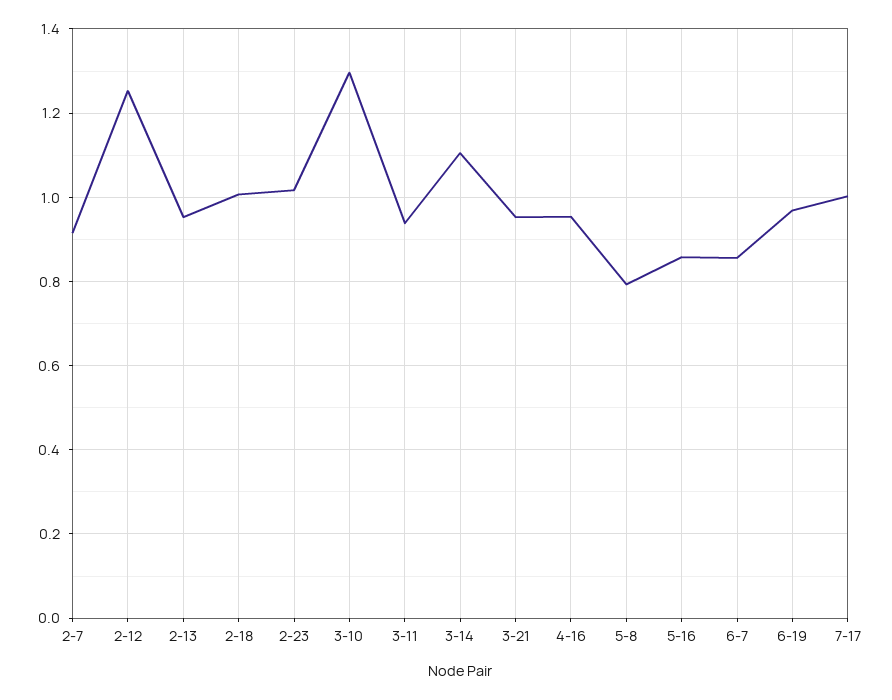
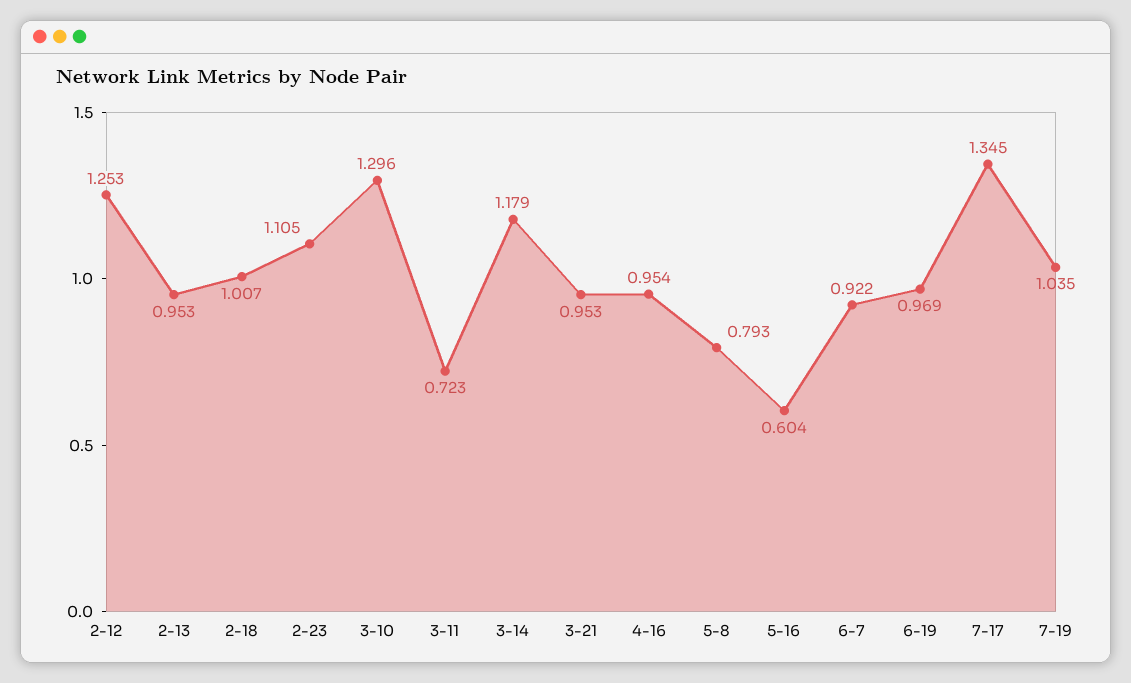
2-7: 0.92 -> none
2-23: 1.02 -> 1.105
3-11: 0.94 -> 0.723
3-14: 1.1 -> 1.179
5-16: 0.86 -> 0.604
6-7: 0.86 -> 0.922
7-17: 1 -> 1.345
7-19: none -> 1.035

